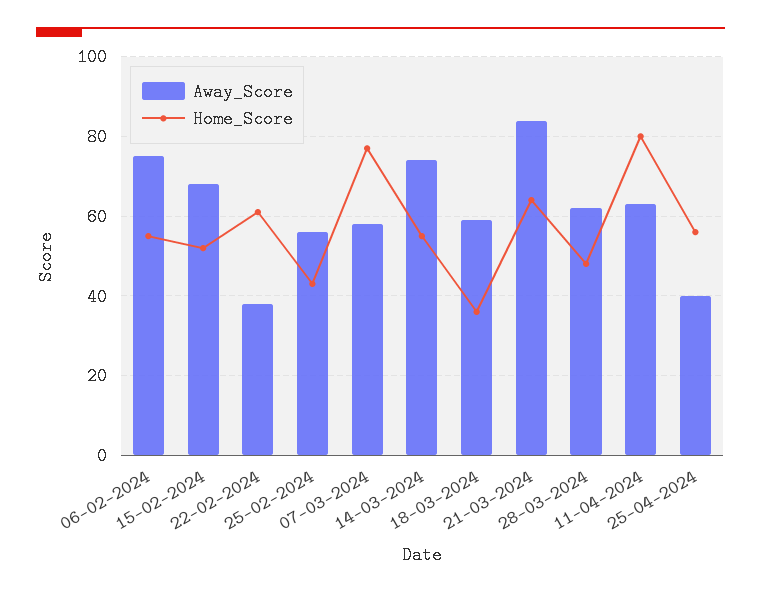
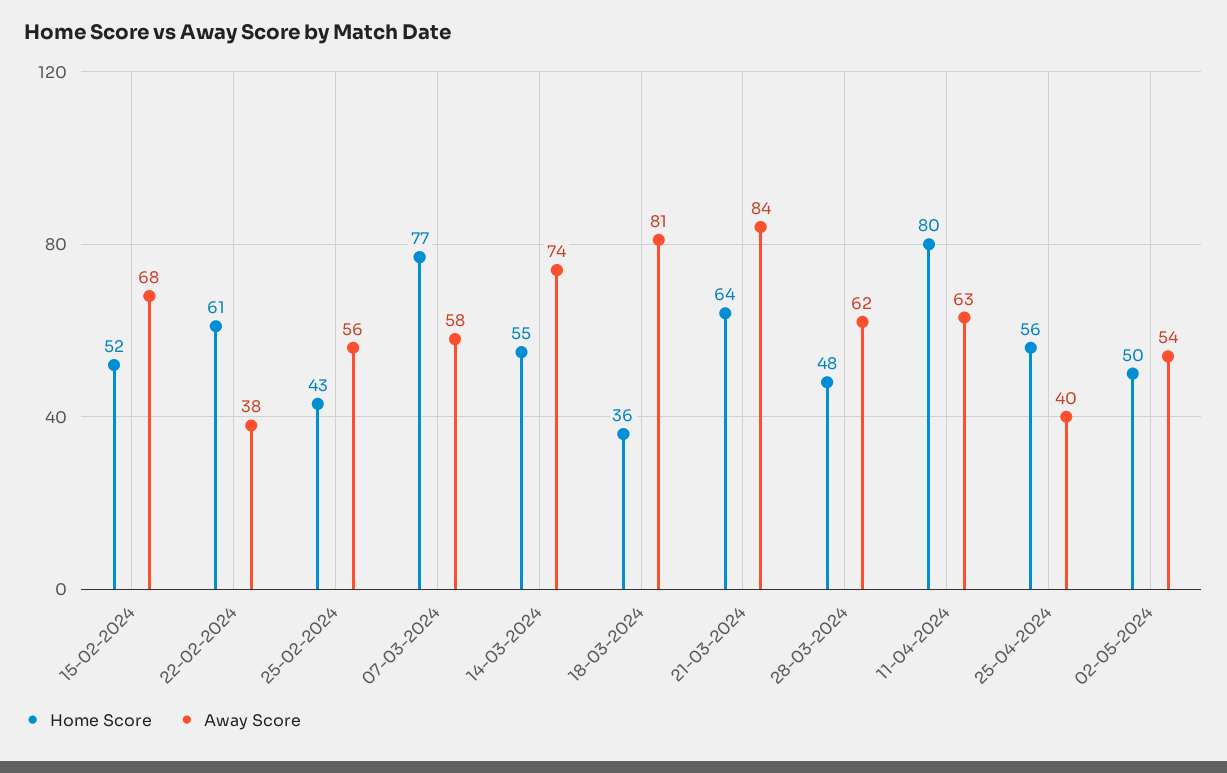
Away_Score, 06-02-2024: 75 -> none
Home_Score, 06-02-2024: 55 -> none
Away_Score, 18-03-2024: 60 -> 81
Home_Score, 02-05-2024: none -> 50
Away_Score, 02-05-2024: none -> 54

